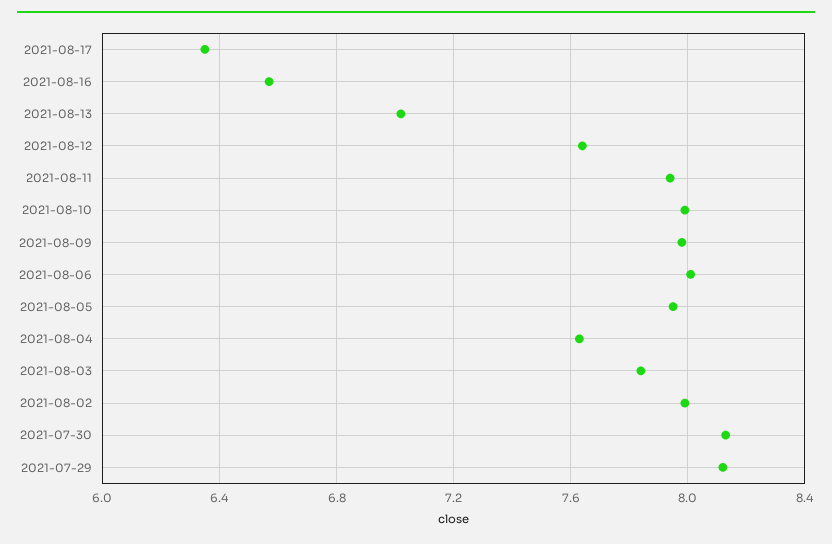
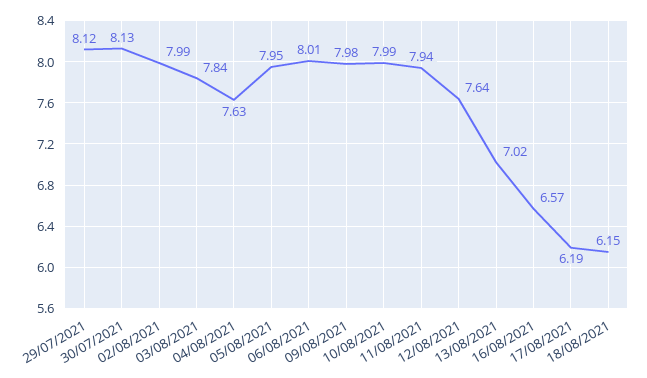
2021-08-17: 6.35 -> 6.19
18/08/2021: none -> 6.15

